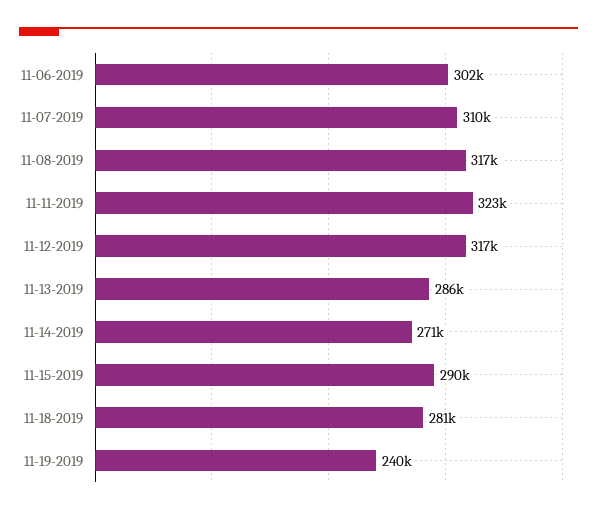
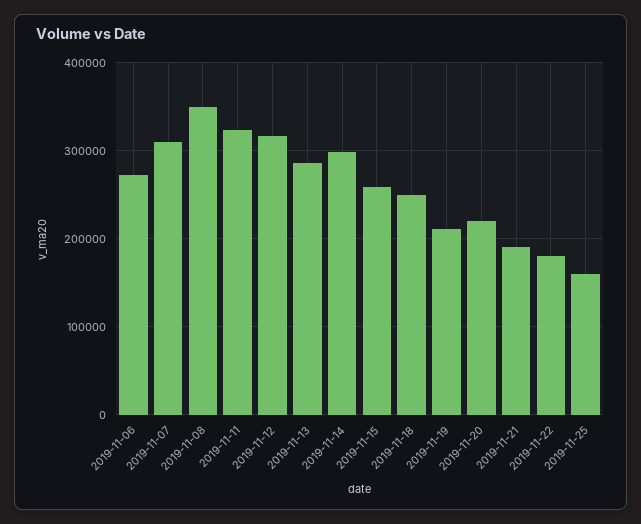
11-06-2019: 302000 -> 270000
11-08-2019: 317000 -> 350000
11-14-2019: 271000 -> 300000
11-15-2019: 290000 -> 260000
11-18-2019: 281000 -> 250000
11-19-2019: 240000 -> 210000
2019-11-20: none -> 220000
2019-11-21: none -> 190000
2019-11-22: none -> 180000
2019-11-25: none -> 160000

